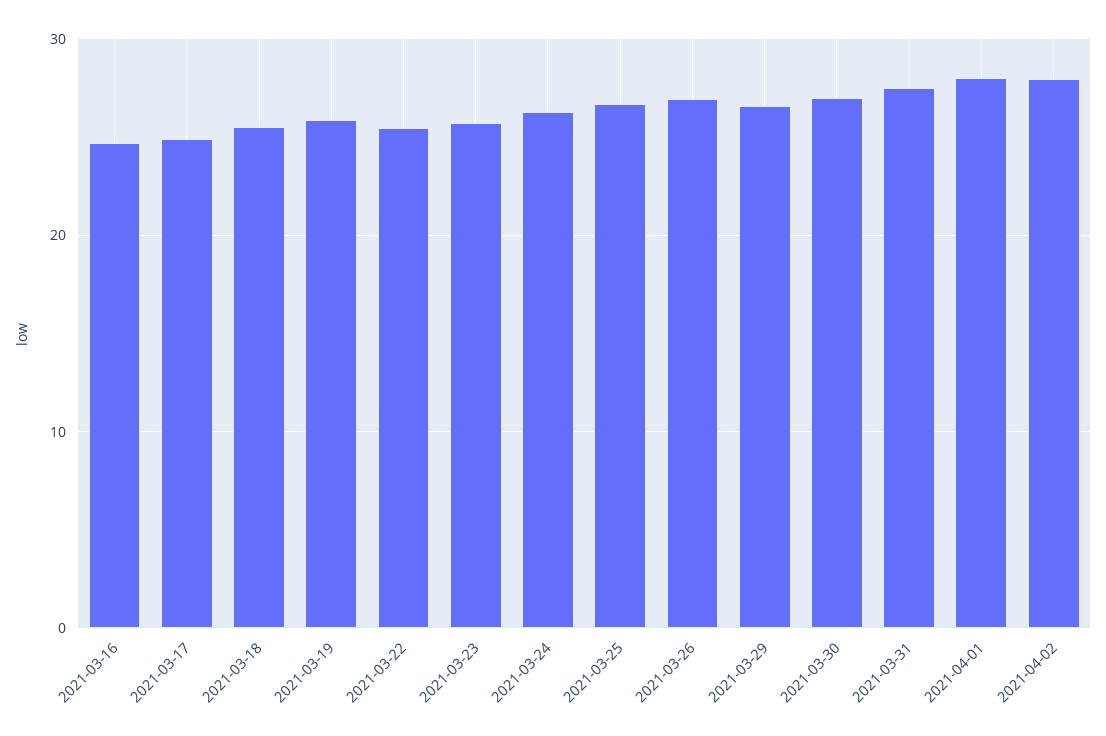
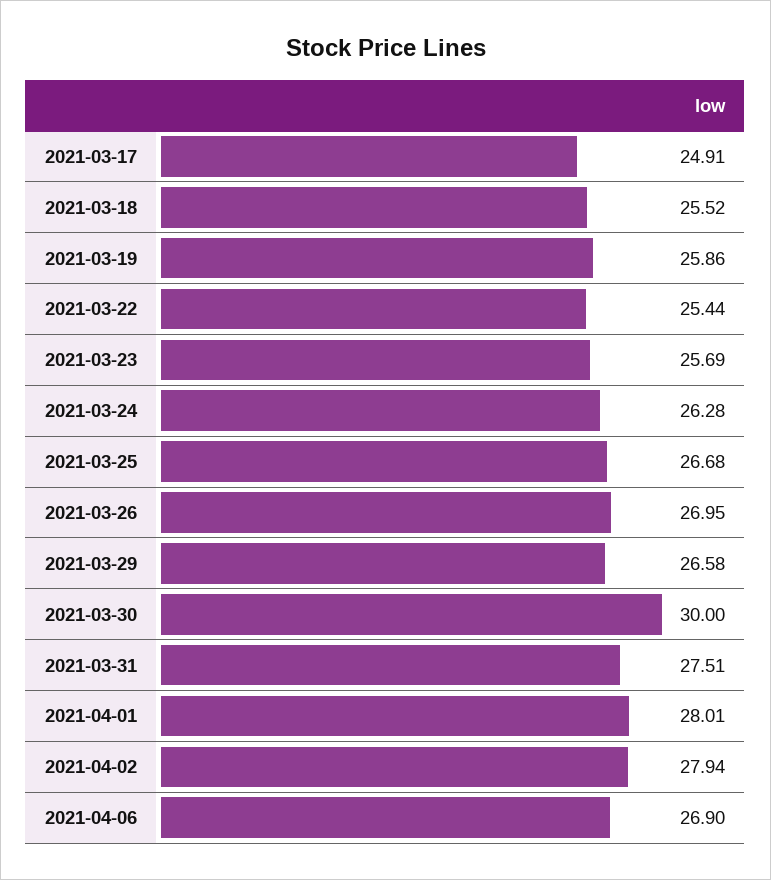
2021-03-16: 25 -> none
2021-03-30: 27 -> 30
2021-04-06: none -> 26.9

